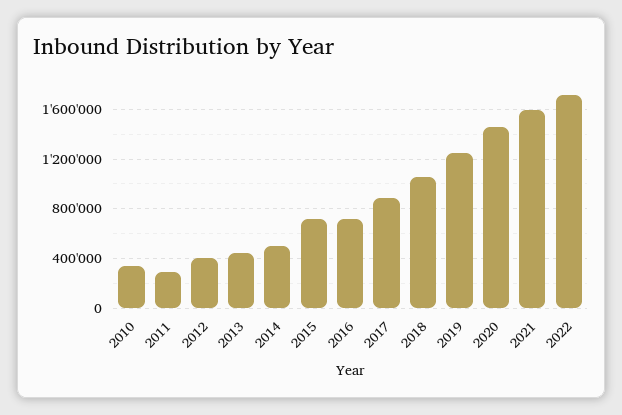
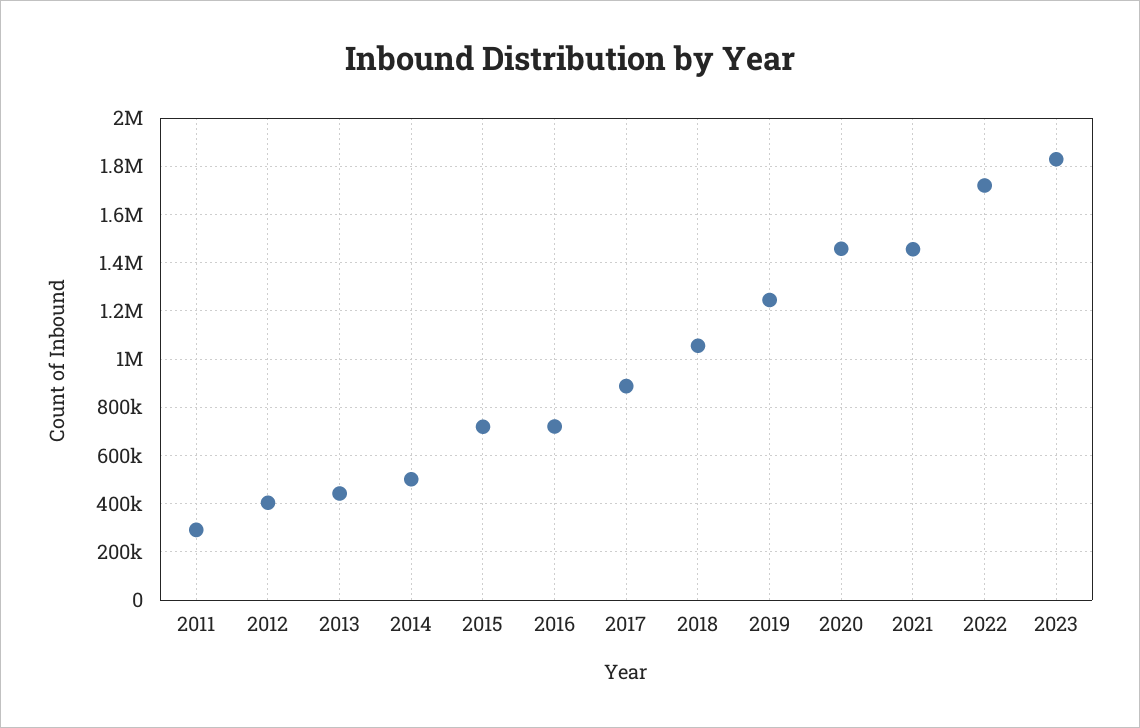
2010: 350000 -> none
2021: 1600000 -> 1450000
2023: none -> 1825000

